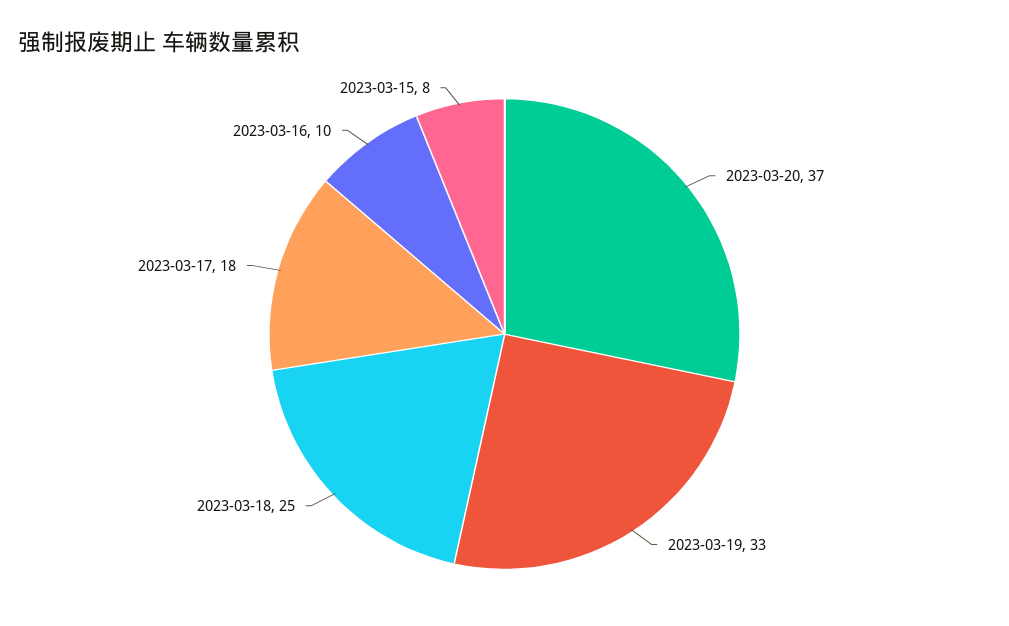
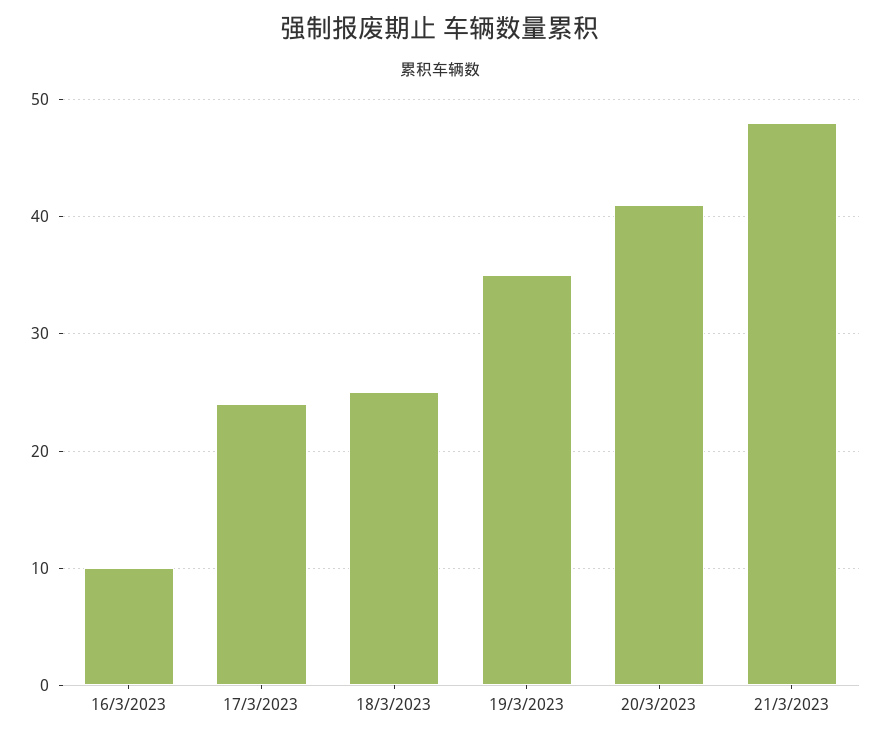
2023-03-20: 37 -> 41
2023-03-19: 33 -> 35
2023-03-17: 18 -> 24
2023-03-15: 8 -> none
21/3/2023: none -> 48

